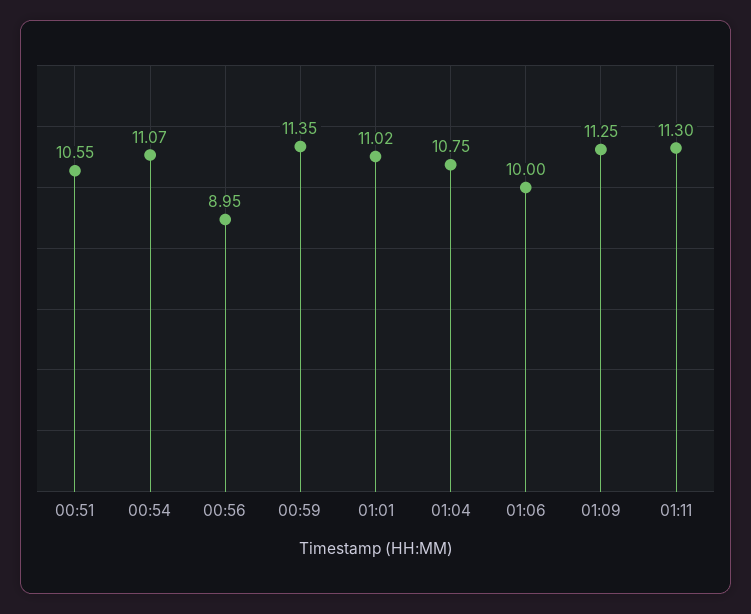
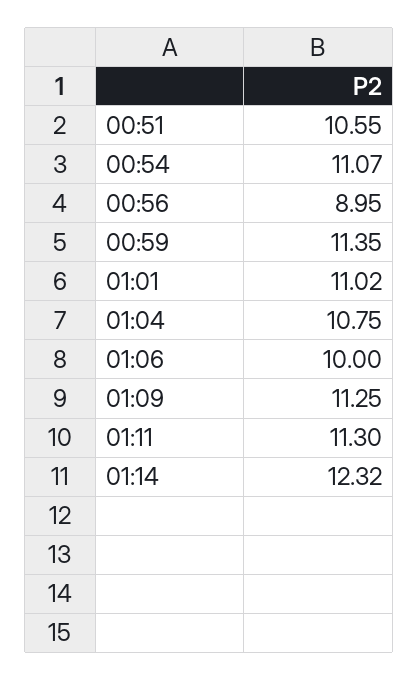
01:14: none -> 12.32

